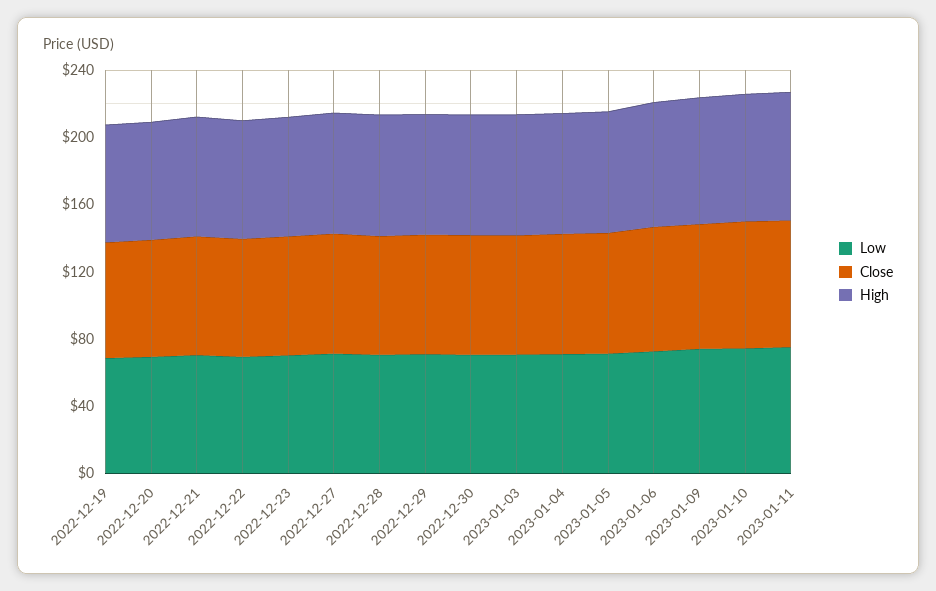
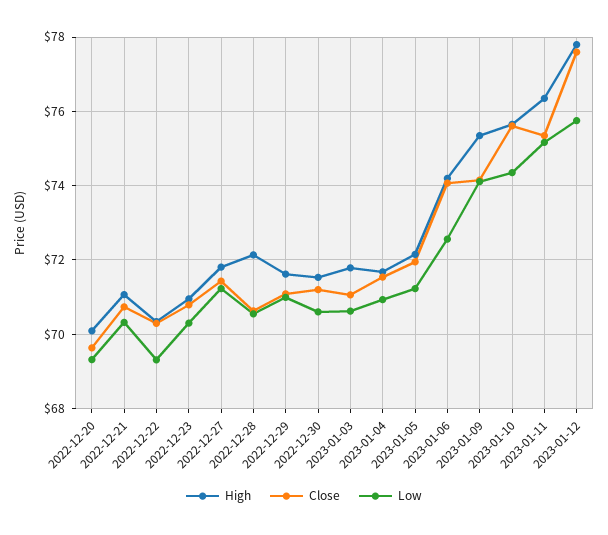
Low, 2022-12-19: 70 -> none
Close, 2022-12-19: 70 -> none
High, 2022-12-19: 70 -> none
High, 2023-01-12: none -> 77.8
Close, 2023-01-12: none -> 77.6
Low, 2023-01-12: none -> 75.8

